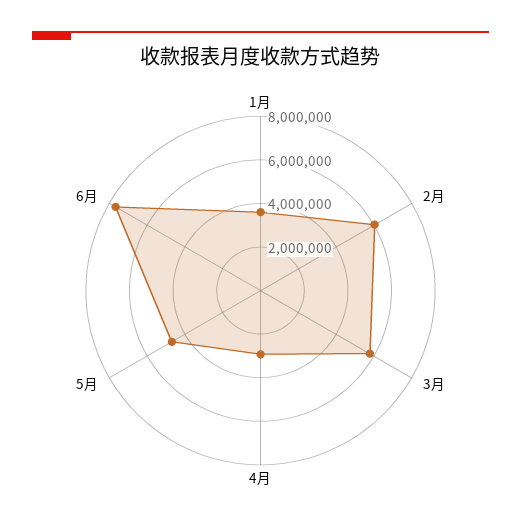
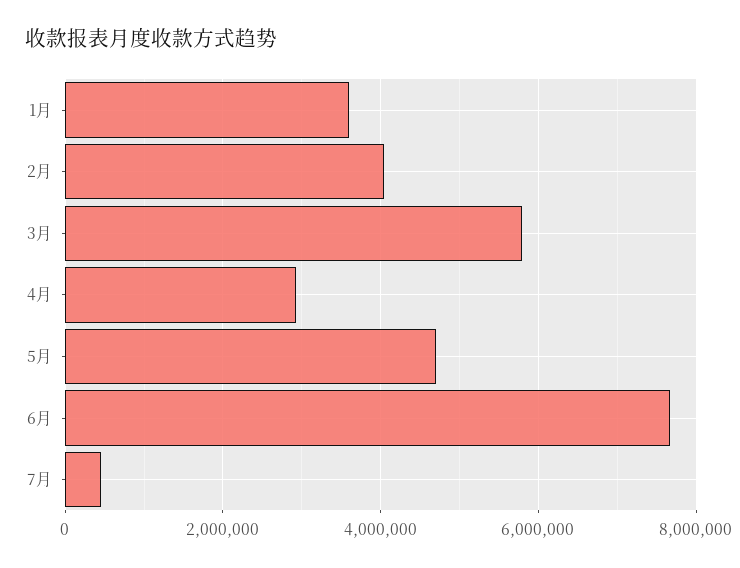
2月: 6000000 -> 4000000
7月: none -> 400000

